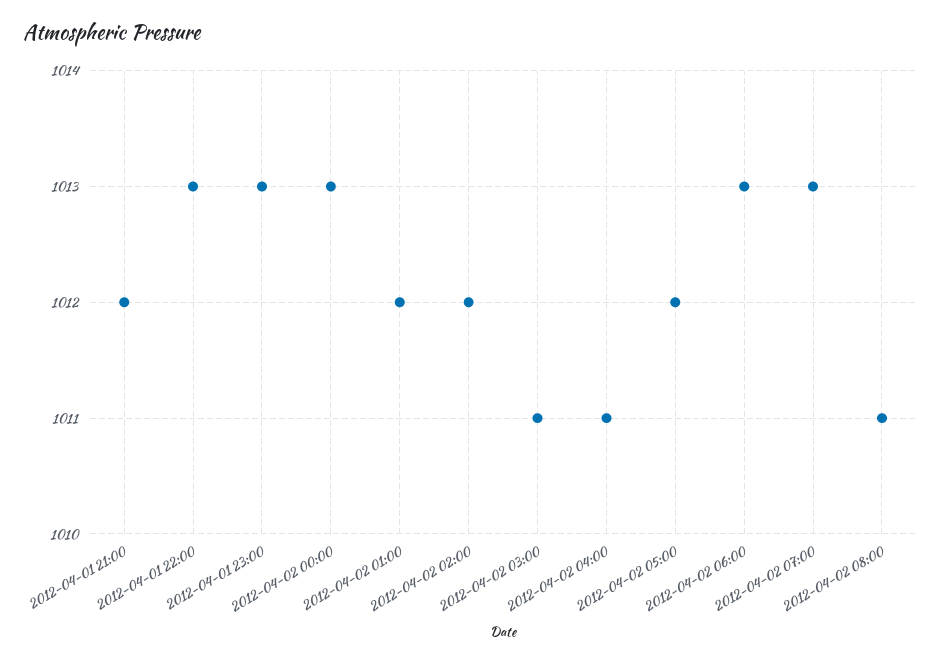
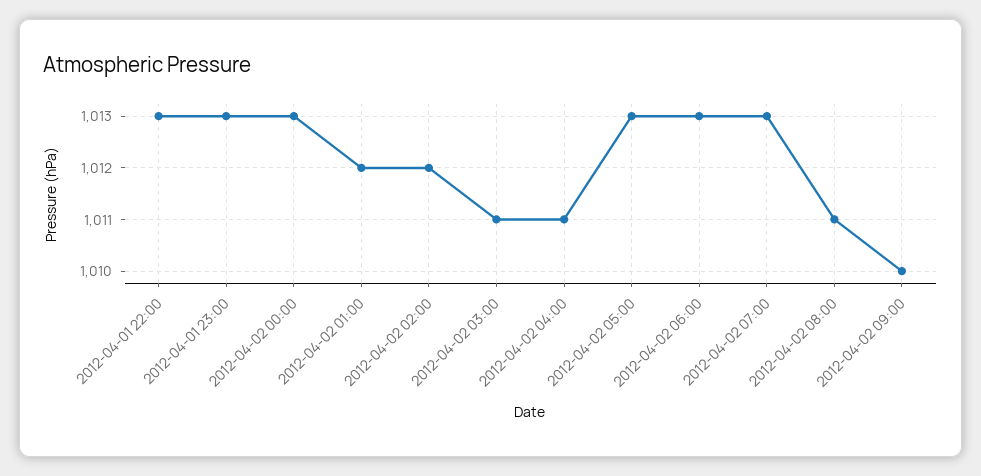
2012-04-01 21:00: 1012 -> none
2012-04-02 05:00: 1012 -> 1013
2012-04-02 09:00: none -> 1010

